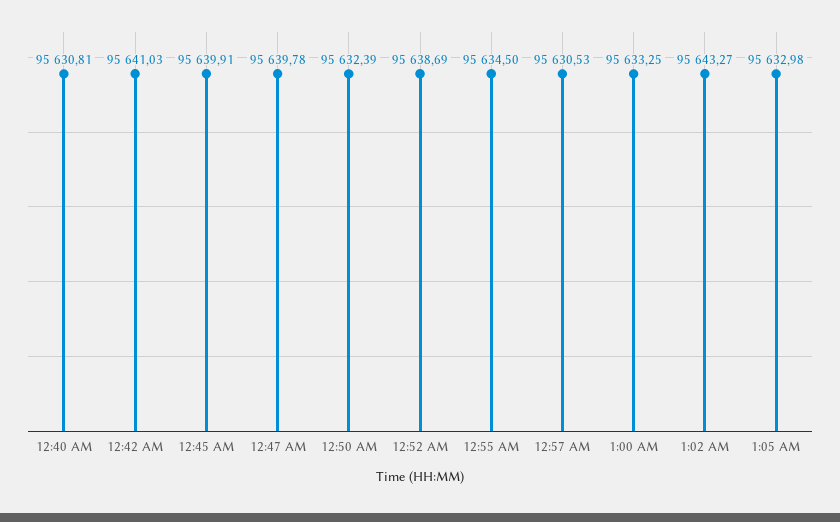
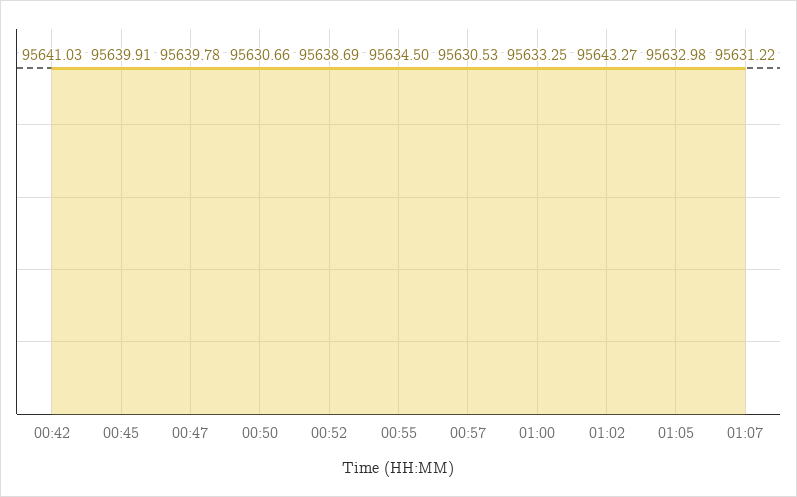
12:40 AM: 95630.81 -> none
12:50 AM: 95632.39 -> 95630.66
01:07: none -> 95631.22

